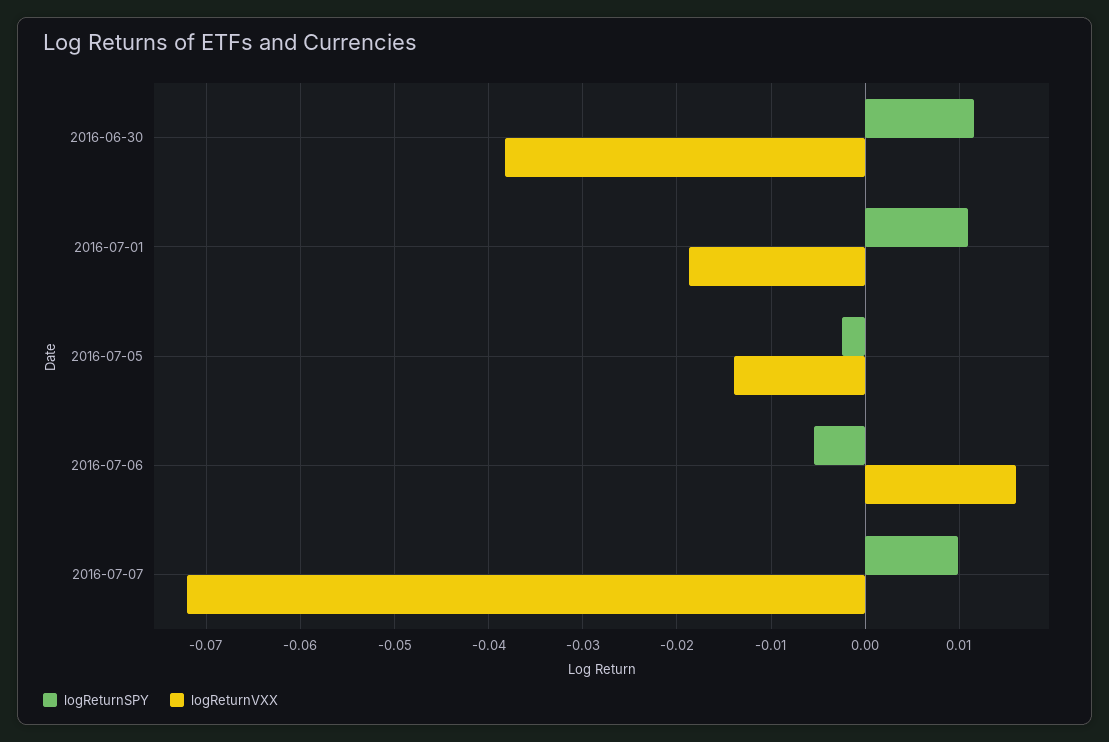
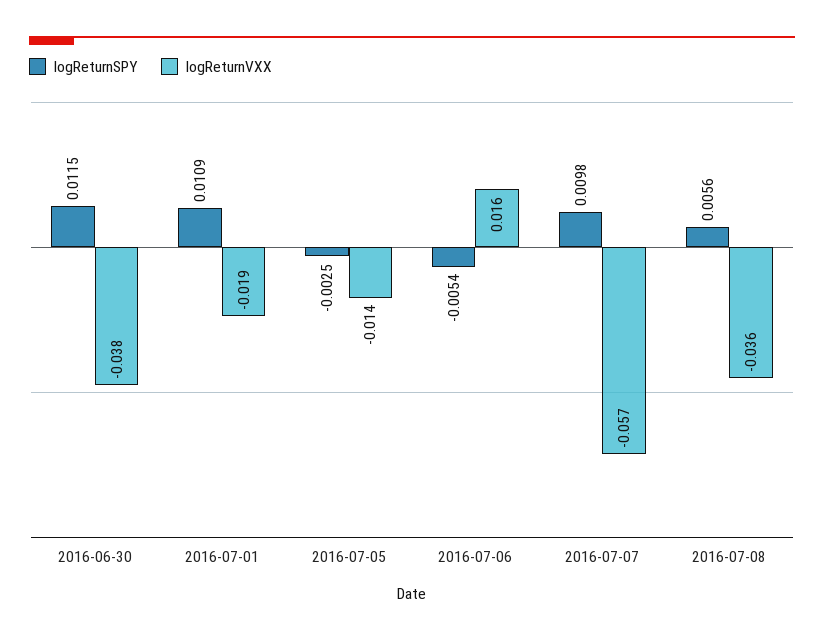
logReturnVXX, 2016-07-07: -0.072 -> -0.057
logReturnSPY, 2016-07-08: none -> 0.0056
logReturnVXX, 2016-07-08: none -> -0.036

